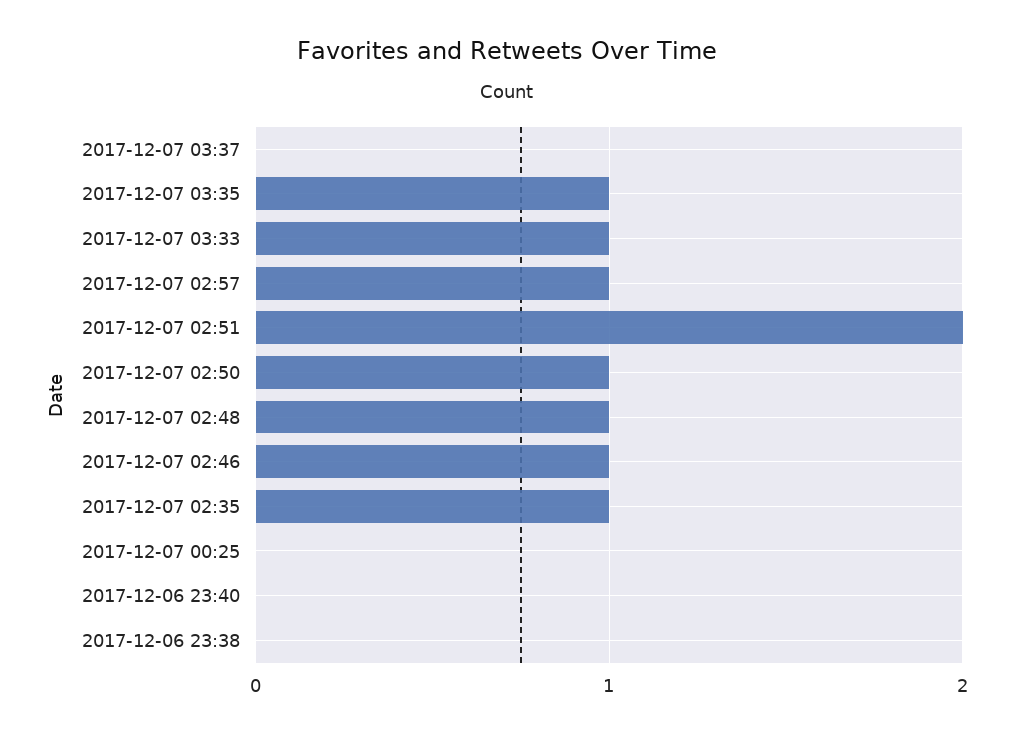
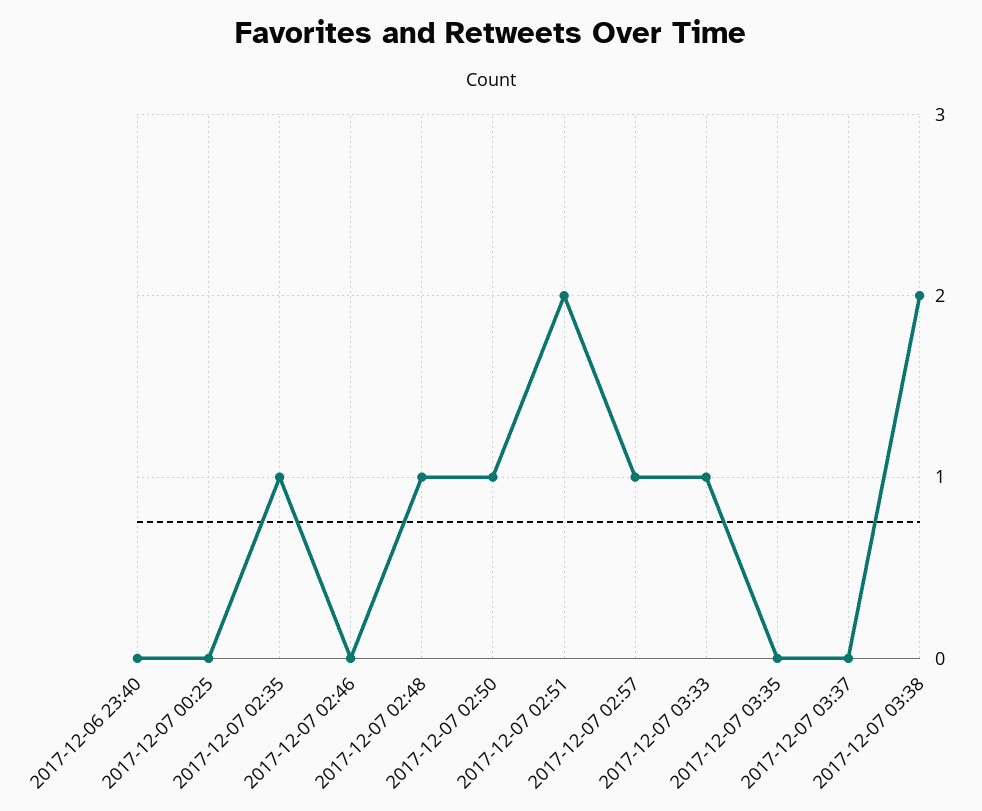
2017-12-07 03:35: 1 -> 0
2017-12-07 02:46: 1 -> 0
2017-12-06 23:38: 0 -> none
2017-12-07 03:38: none -> 2

